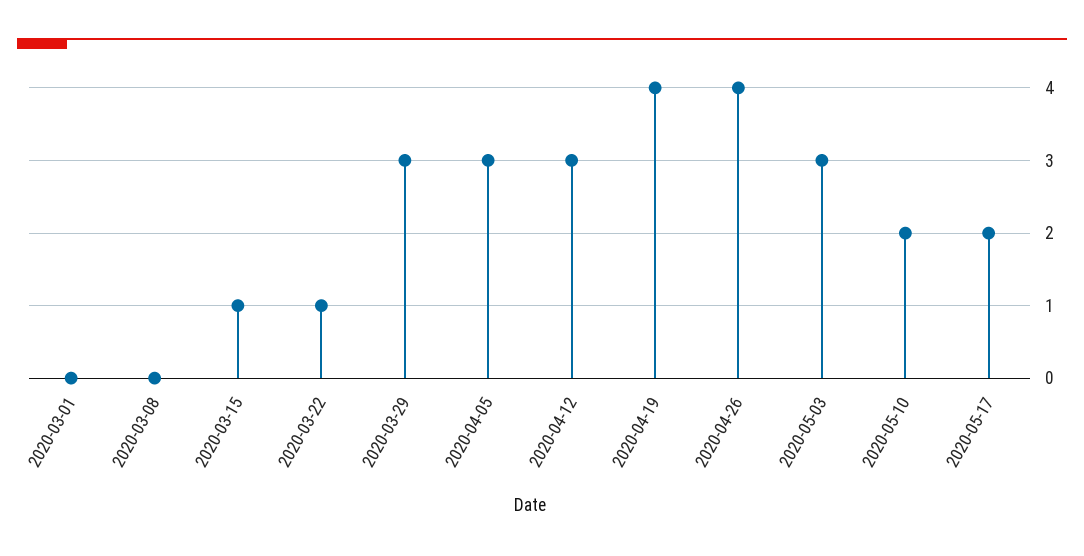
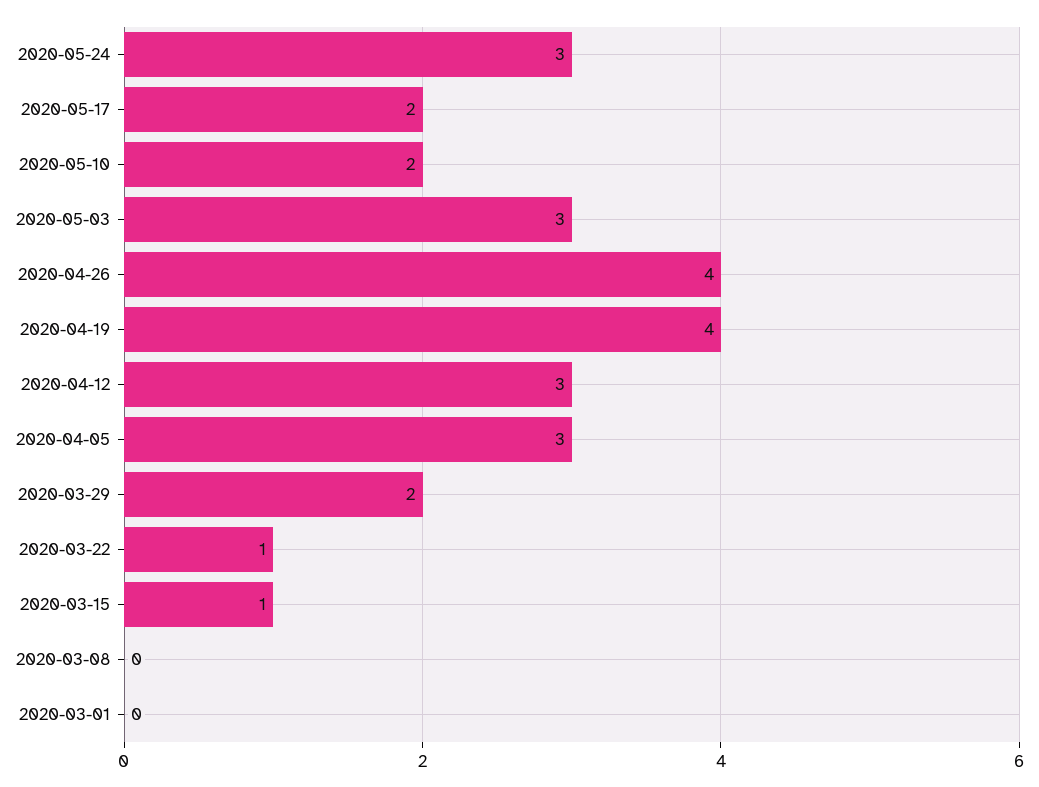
2020-03-29: 3 -> 2
2020-05-24: none -> 3

